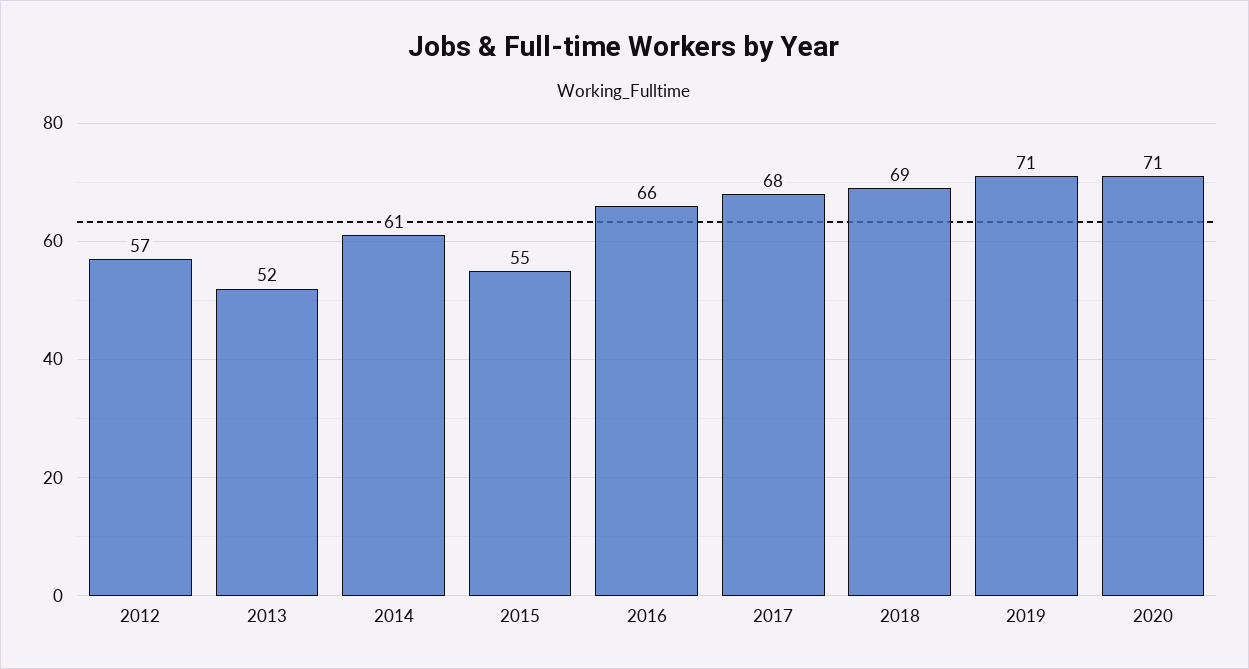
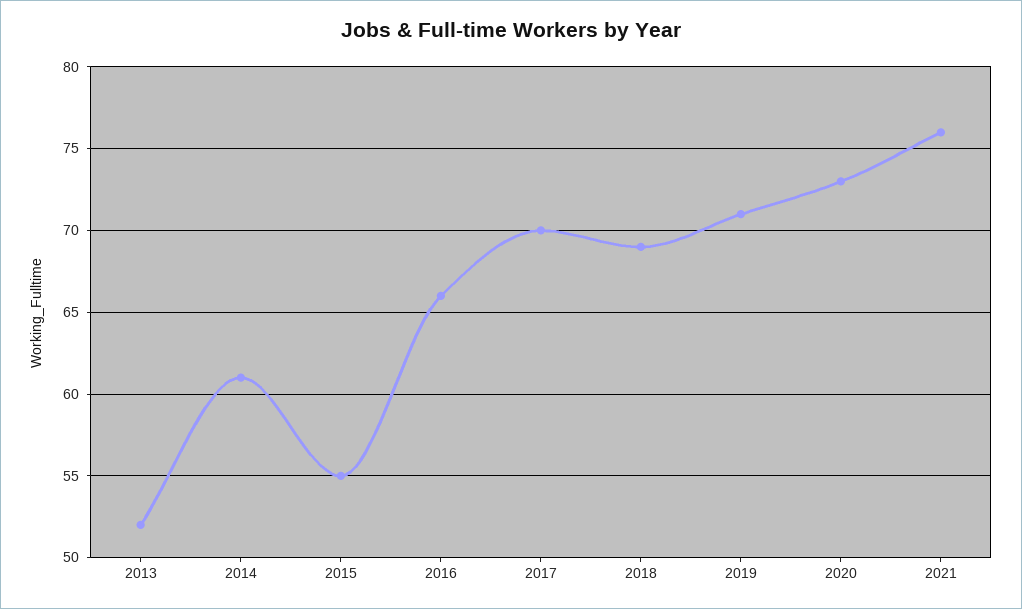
2012: 57 -> none
2017: 68 -> 70
2020: 71 -> 73
2021: none -> 76

